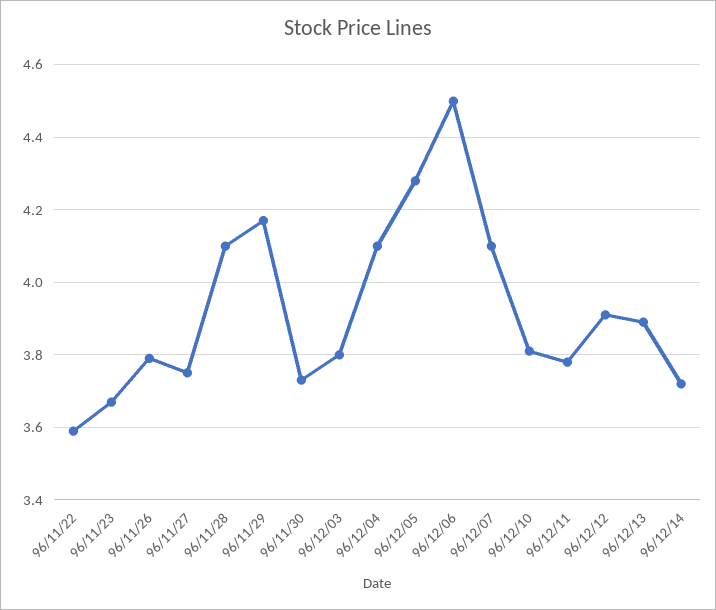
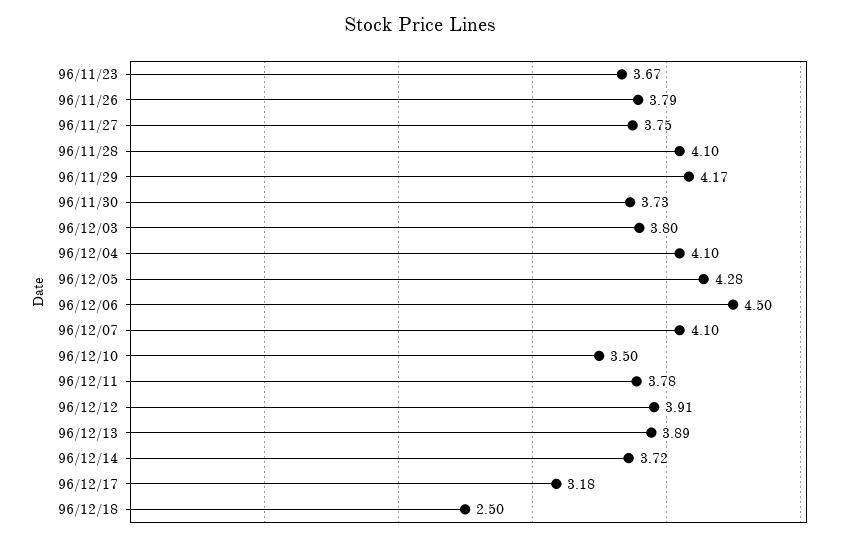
96/11/22: 3.6 -> none
96/12/10: 3.8 -> 3.5
96/12/17: none -> 3.18
96/12/18: none -> 2.5

